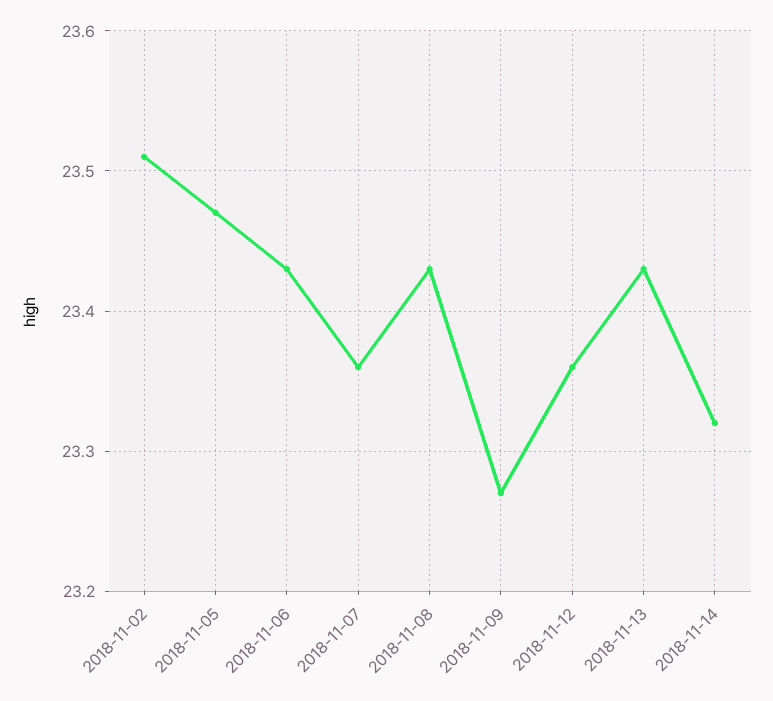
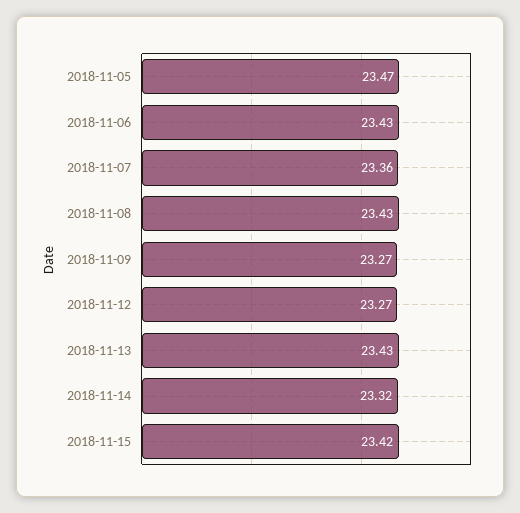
2018-11-02: 23.51 -> none
2018-11-12: 23.36 -> 23.27
2018-11-15: none -> 23.42

